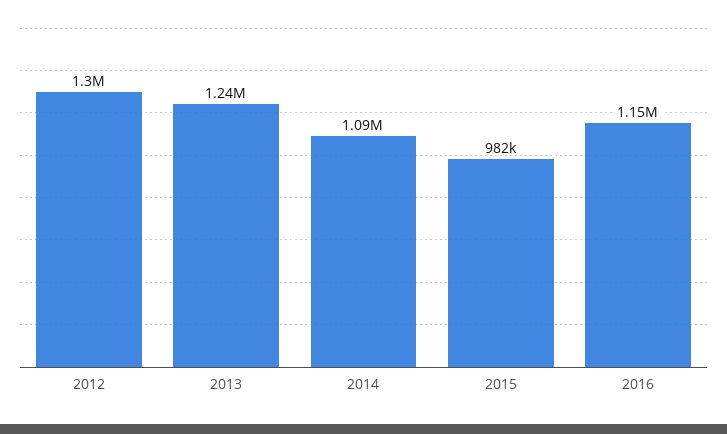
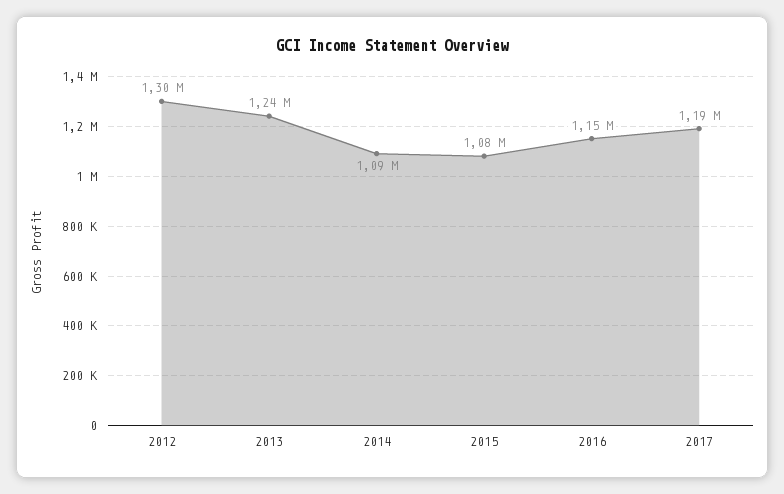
2015: 982000 -> 1080000
2017: none -> 1190000

